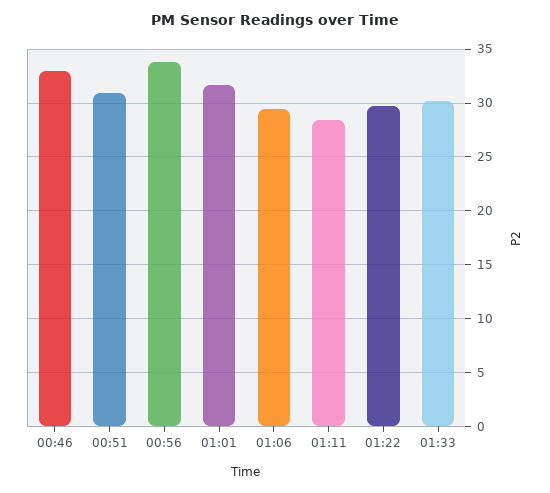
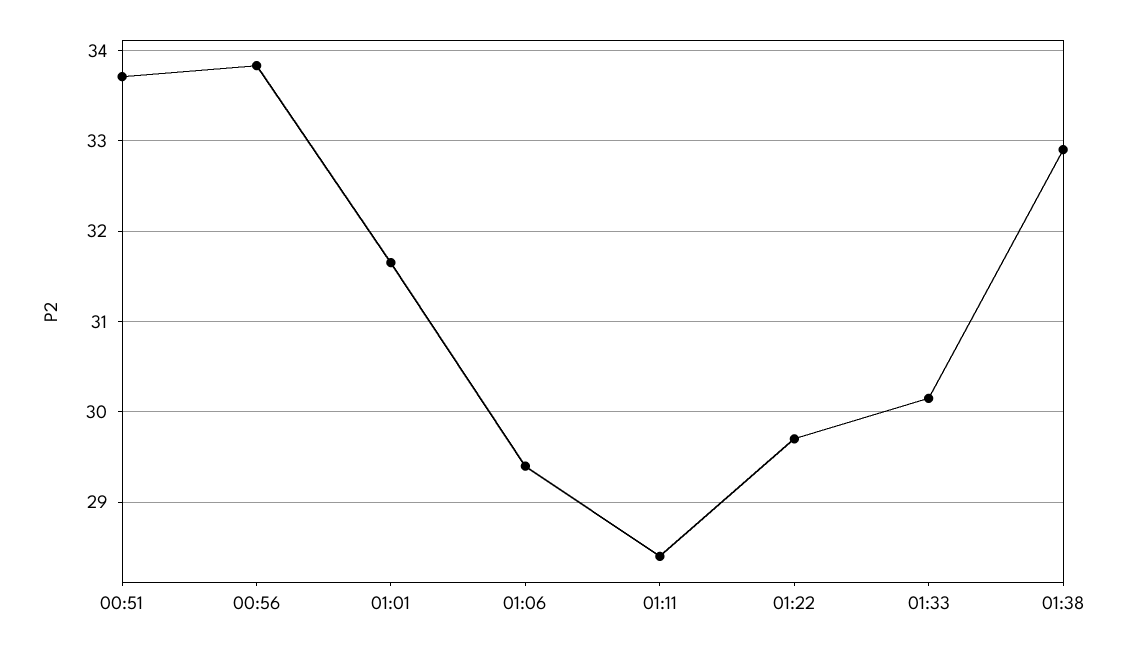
00:46: 33 -> none
00:51: 31 -> 33.7
01:38: none -> 32.9

